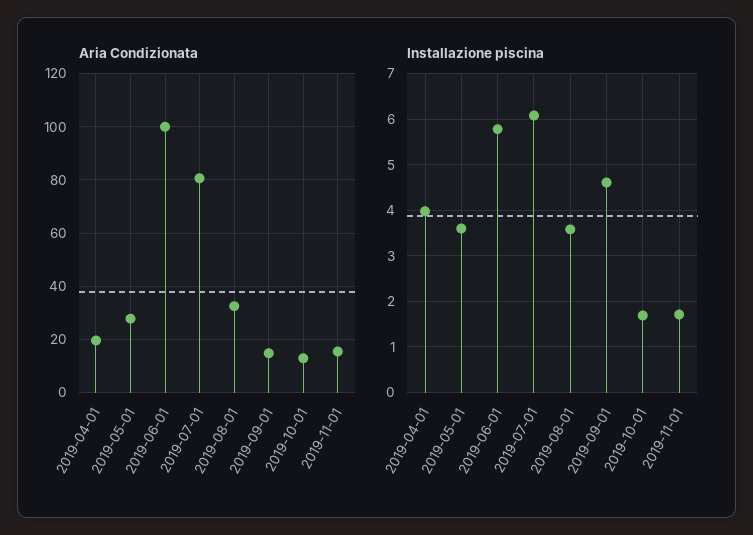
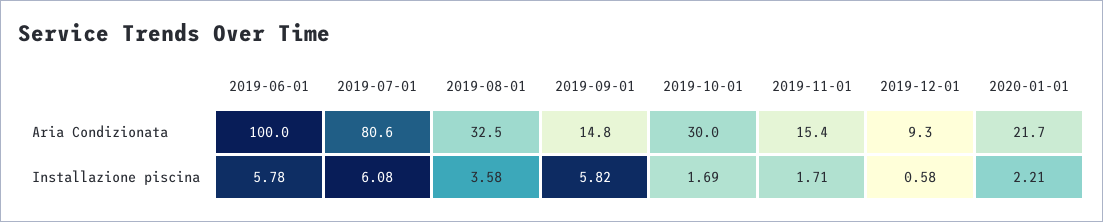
Aria Condizionata, 2019-04-01: 20 -> none
Aria Condizionata, 2019-05-01: 27.5 -> none
Aria Condizionata, 2019-10-01: 12.5 -> 30
Installazione piscina, 2019-04-01: 4 -> none
Installazione piscina, 2019-05-01: 3.6 -> none
Installazione piscina, 2019-09-01: 4.6 -> 5.82
Aria Condizionata, 2019-12-01: none -> 9.3
Aria Condizionata, 2020-01-01: none -> 21.7
Installazione piscina, 2019-12-01: none -> 0.58
Installazione piscina, 2020-01-01: none -> 2.21

